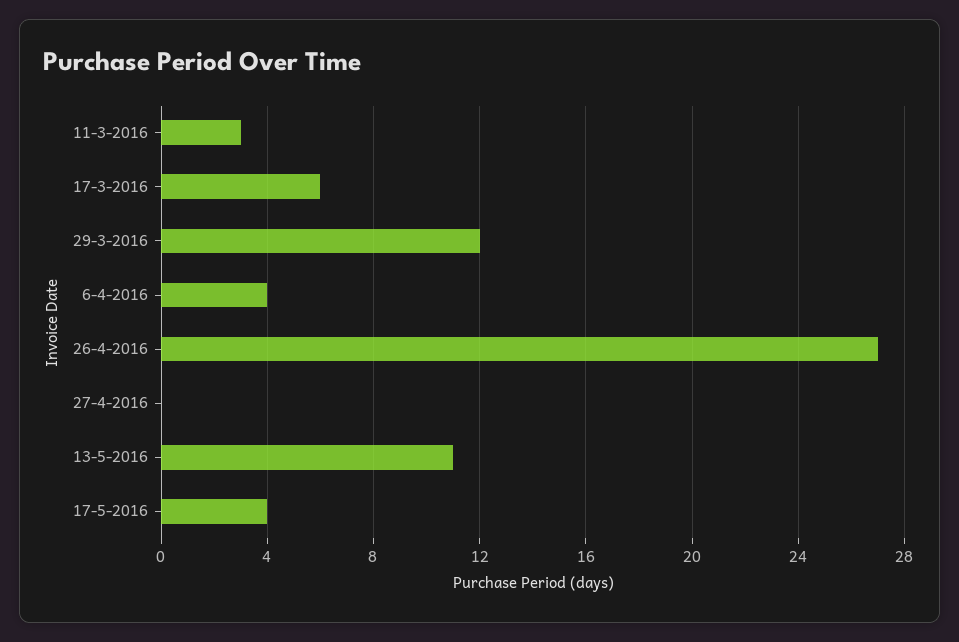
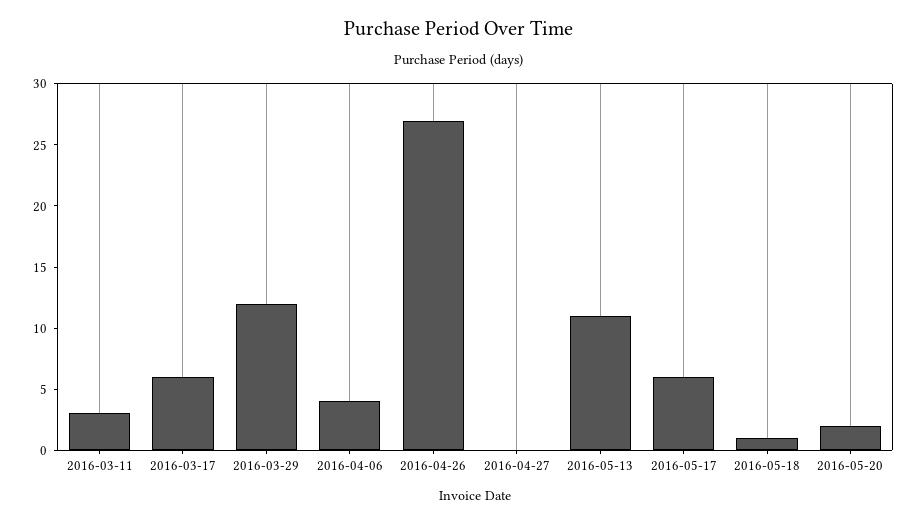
17-5-2016: 4 -> 6
2016-05-18: none -> 1
2016-05-20: none -> 2

